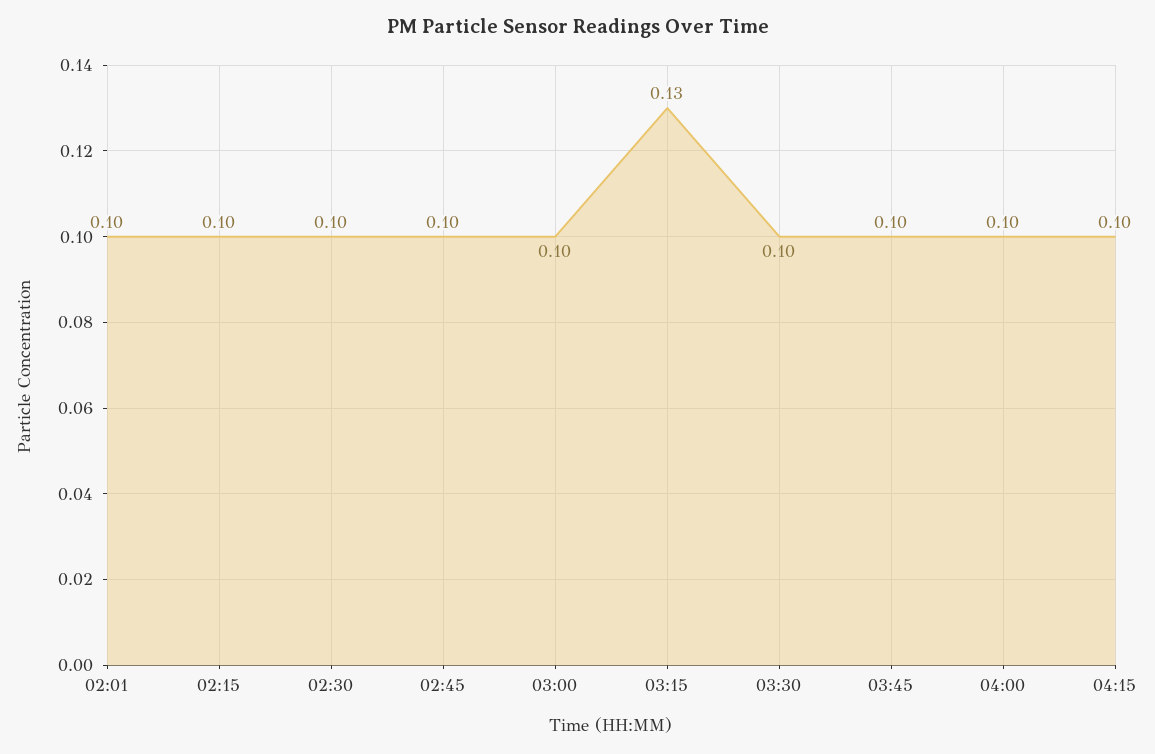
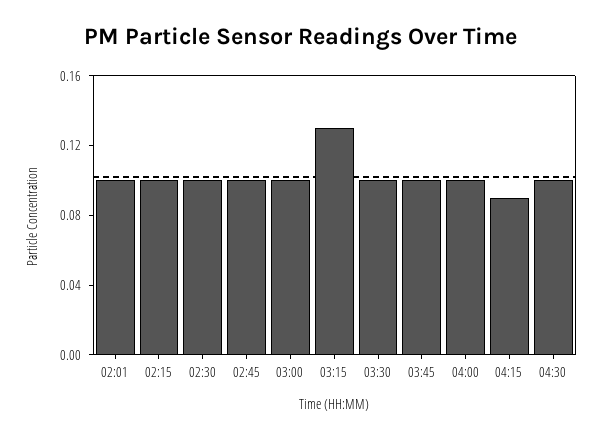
04:15: 0.1 -> 0.09
04:30: none -> 0.1

